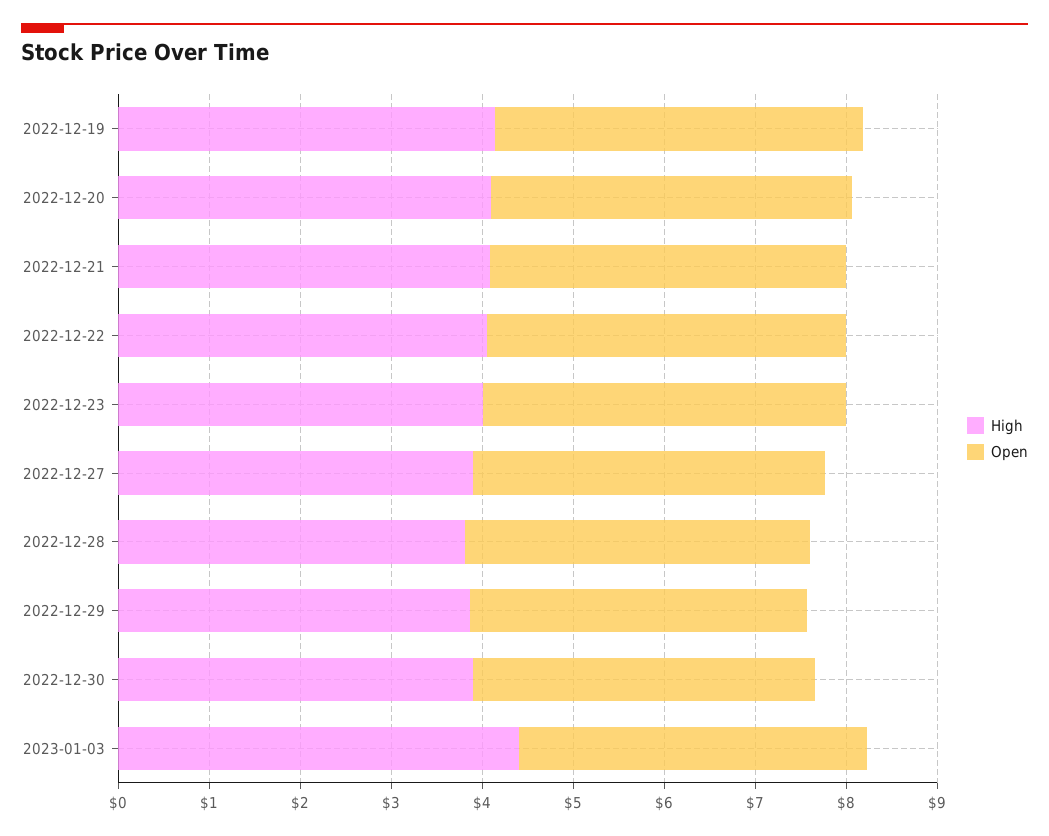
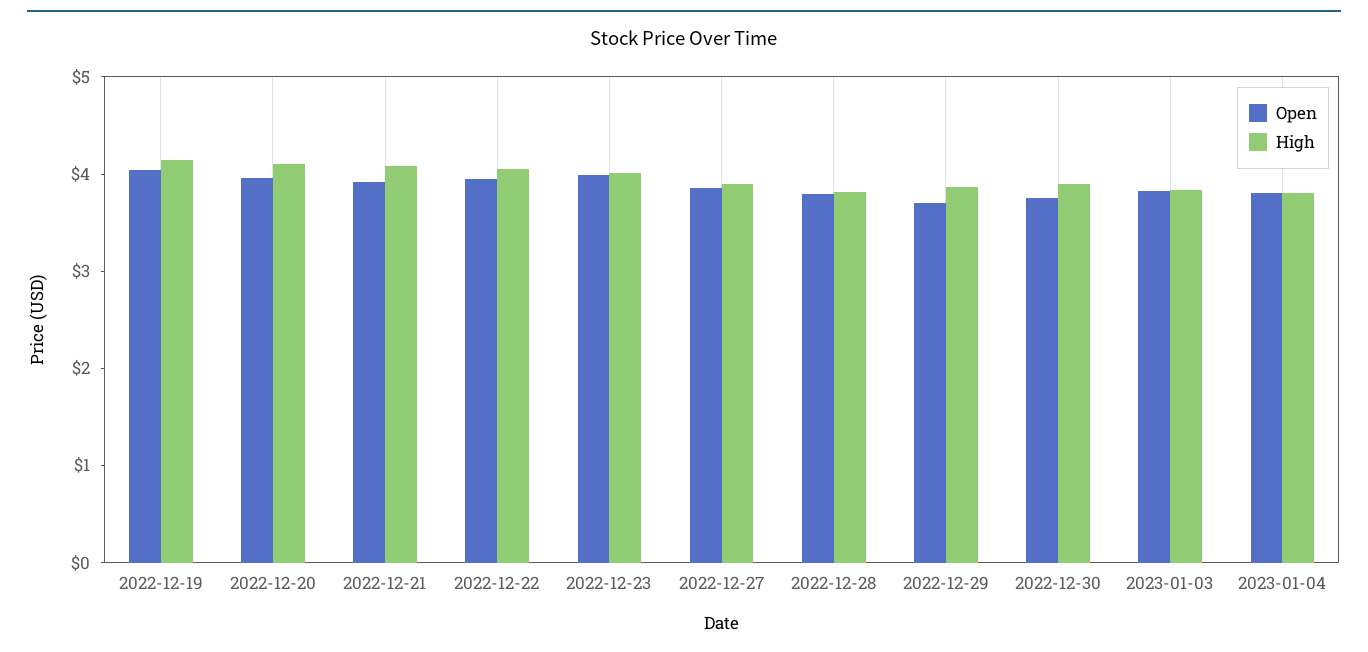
High, 2023-01-03: 4.4 -> 3.8
Open, 2023-01-04: none -> 3.8
High, 2023-01-04: none -> 3.8

